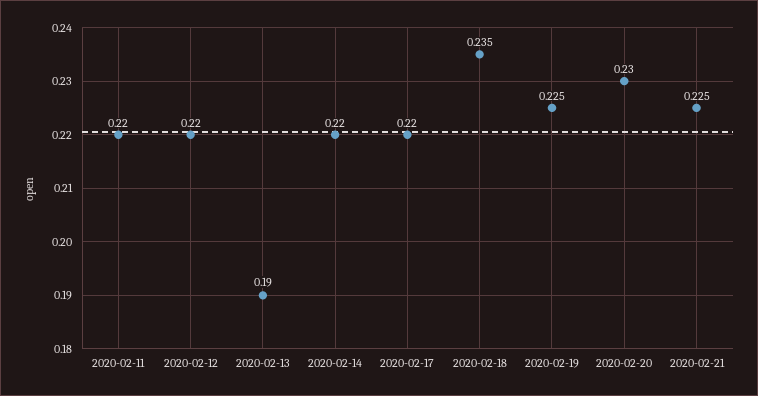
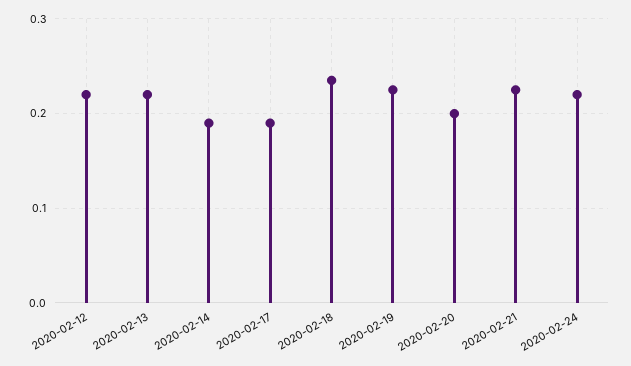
2020-02-11: 0.22 -> none
2020-02-13: 0.19 -> 0.22
2020-02-14: 0.22 -> 0.19
2020-02-17: 0.22 -> 0.19
2020-02-20: 0.23 -> 0.2
2020-02-24: none -> 0.22

